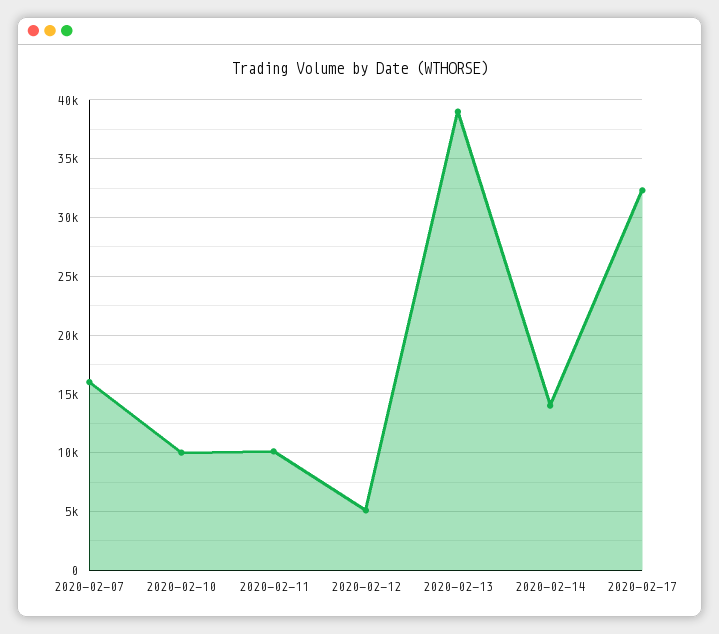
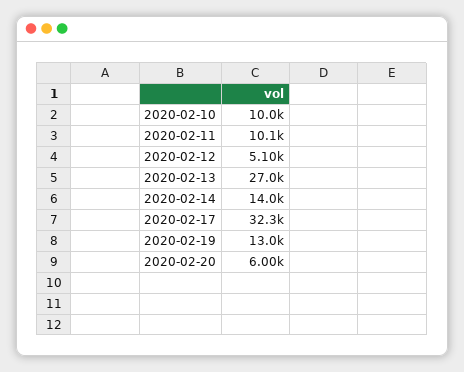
2020-02-07: 16000 -> none
2020-02-13: 39000 -> 27000
2020-02-19: none -> 13000
2020-02-20: none -> 6000

